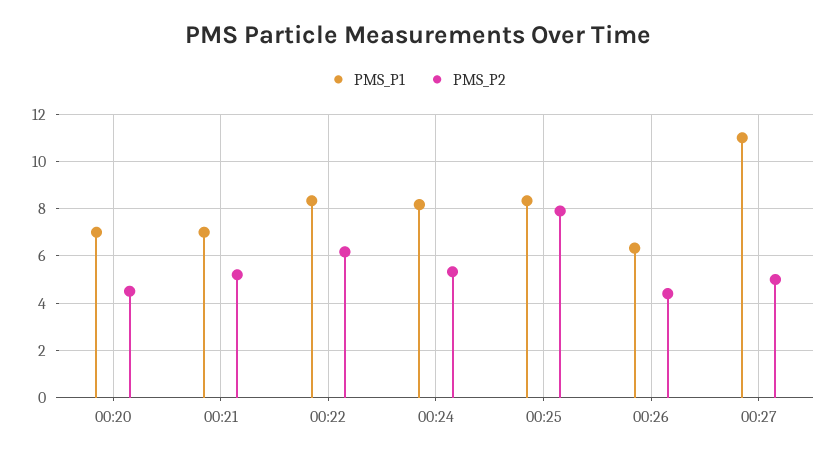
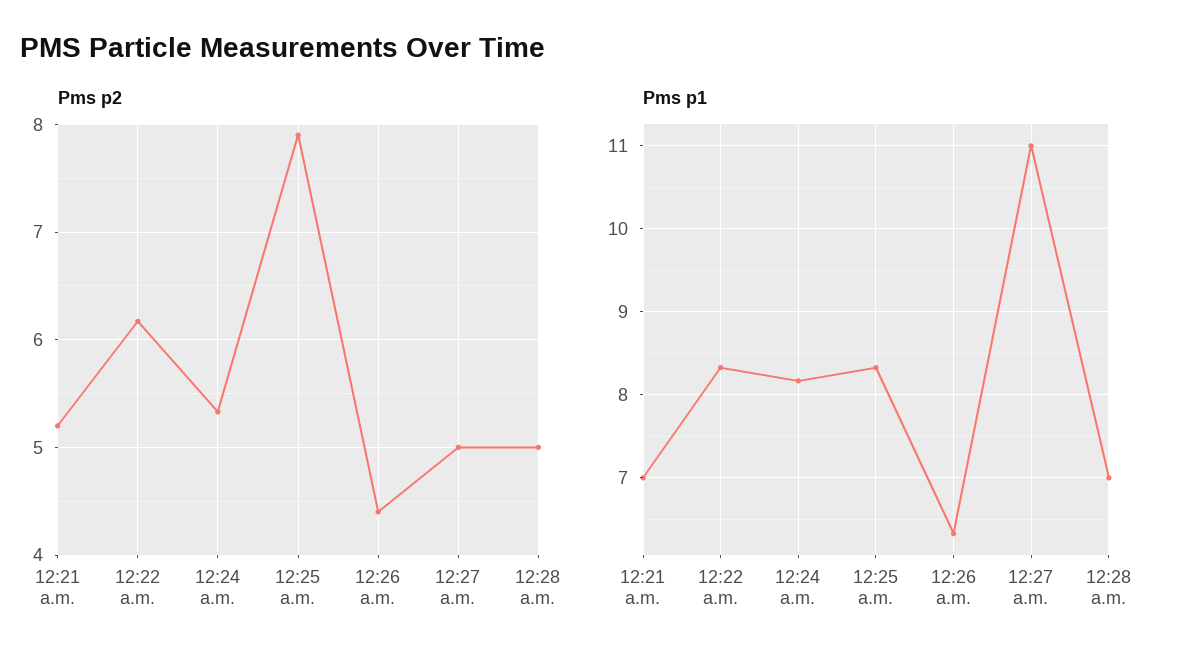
PMS_P1, 00:20: 7 -> none
PMS_P2, 00:20: 4.5 -> none
PMS_P2, 12:28 a.m.: none -> 5
PMS_P1, 12:28 a.m.: none -> 7

